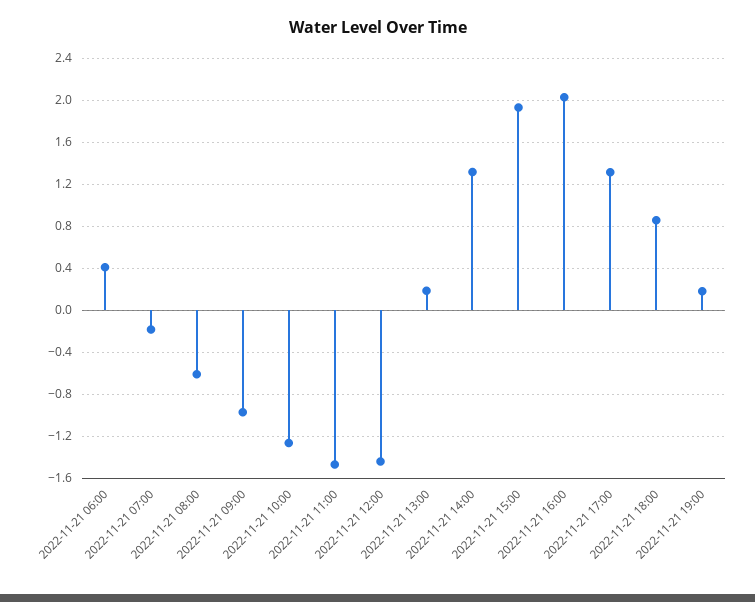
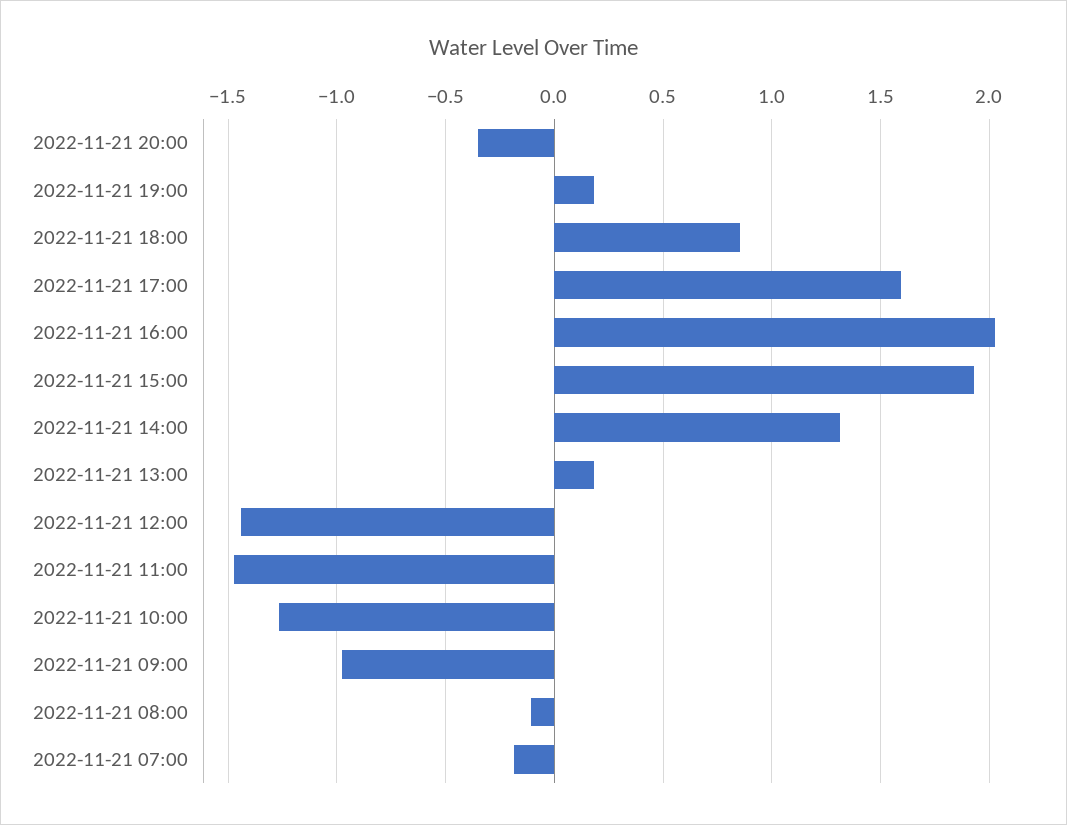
2022-11-21 06:00: 0.4 -> none
2022-11-21 08:00: -0.6 -> -0.1
2022-11-21 17:00: 1.3 -> 1.6
2022-11-21 20:00: none -> -0.35

